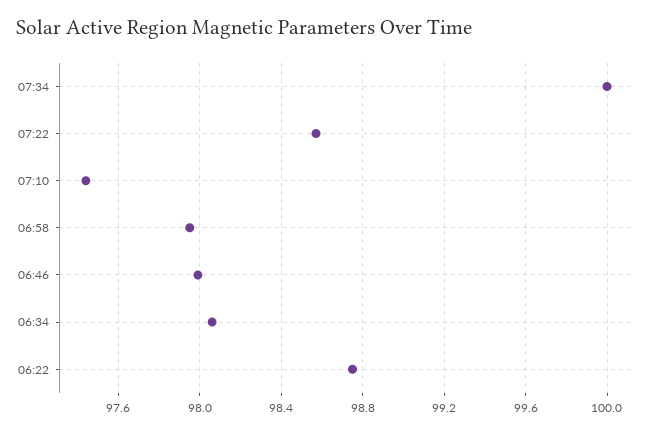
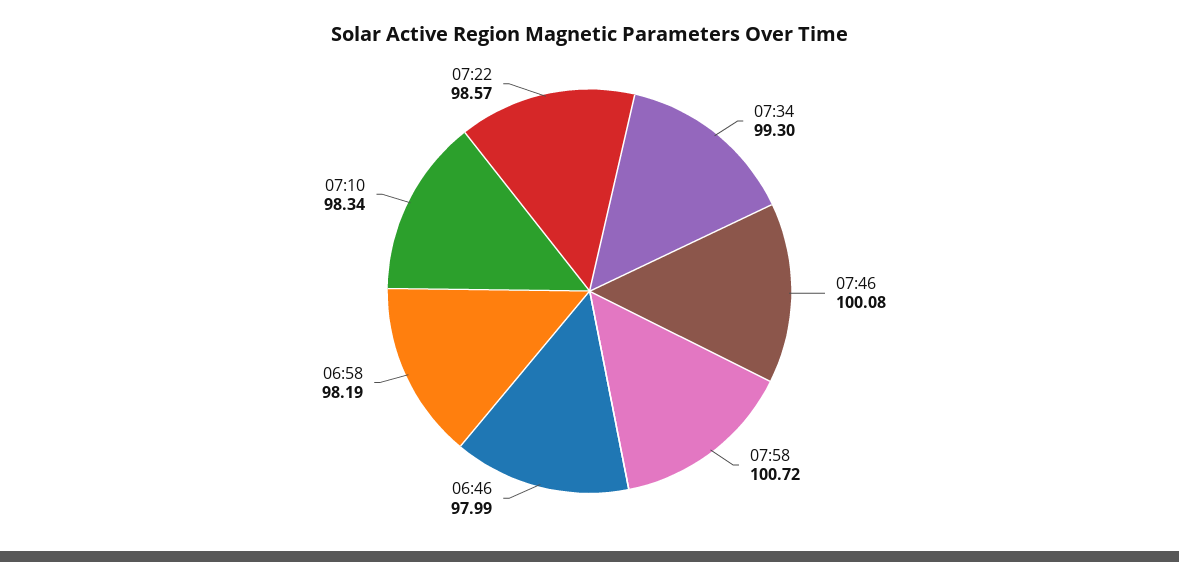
07:34: 100 -> 99.3
07:10: 97.45 -> 98.34
06:58: 97.95 -> 98.19
06:34: 98.05 -> none
06:22: 98.75 -> none
07:46: none -> 100.08
07:58: none -> 100.72

